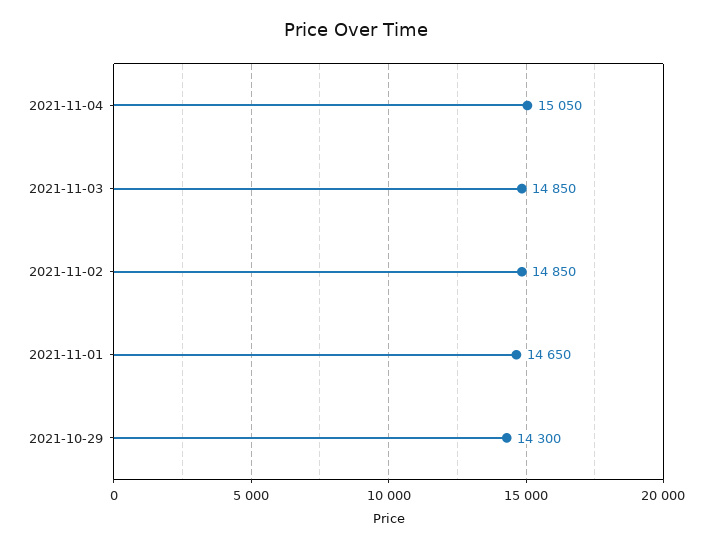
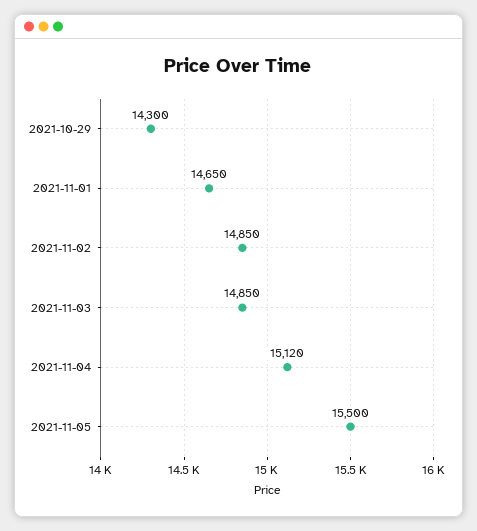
2021-11-04: 15050 -> 15120
2021-11-05: none -> 15500

